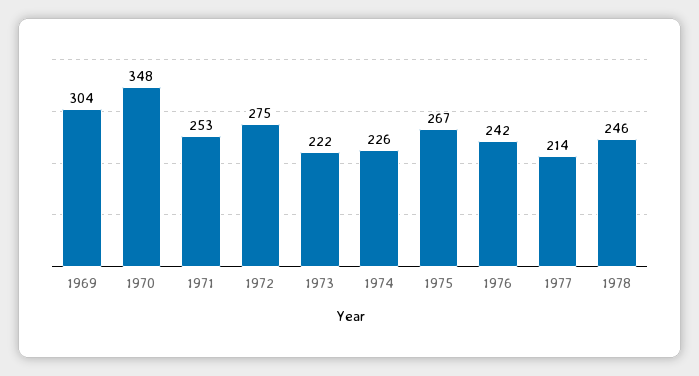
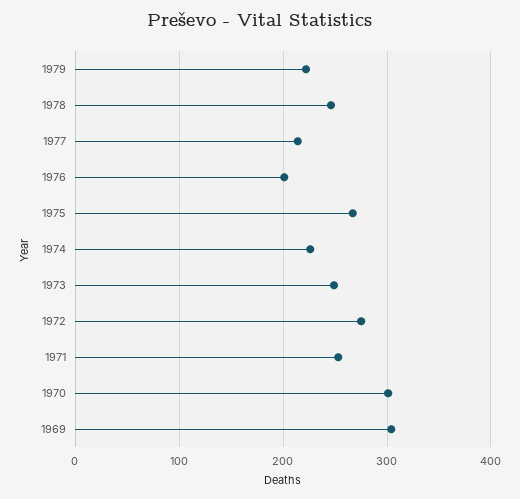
1970: 348 -> 300
1973: 222 -> 250
1976: 242 -> 200
1979: none -> 220

